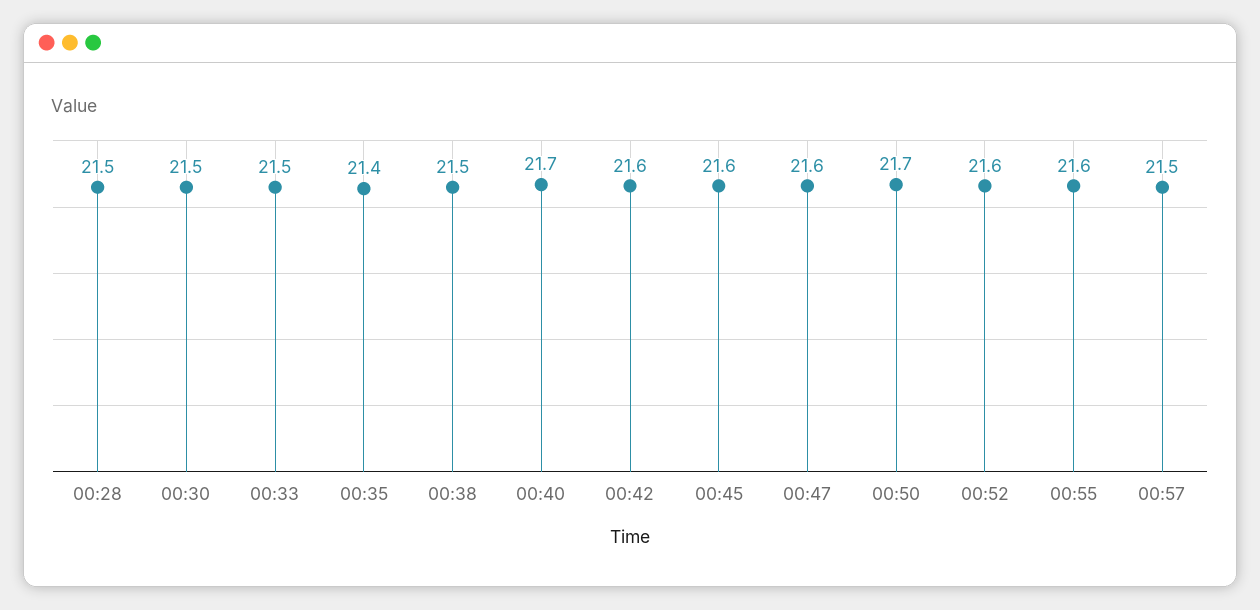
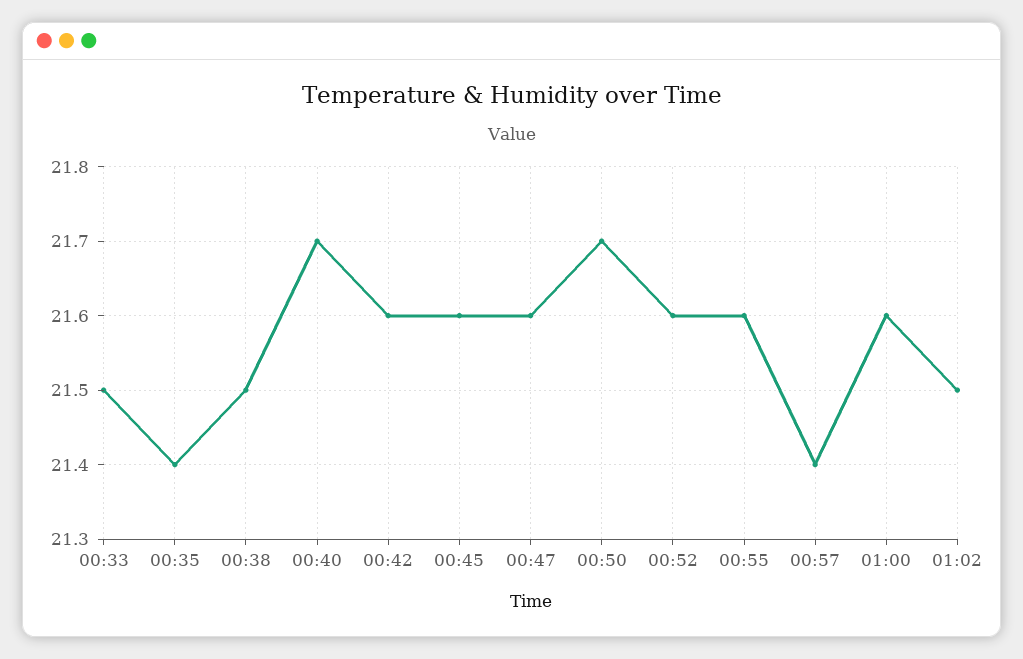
00:28: 21.5 -> none
00:30: 21.5 -> none
00:57: 21.5 -> 21.4
01:00: none -> 21.6
01:02: none -> 21.5

